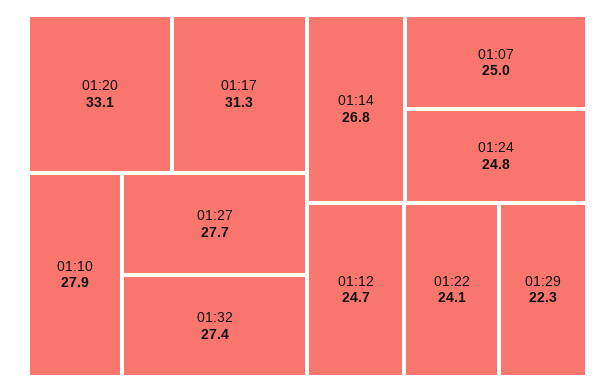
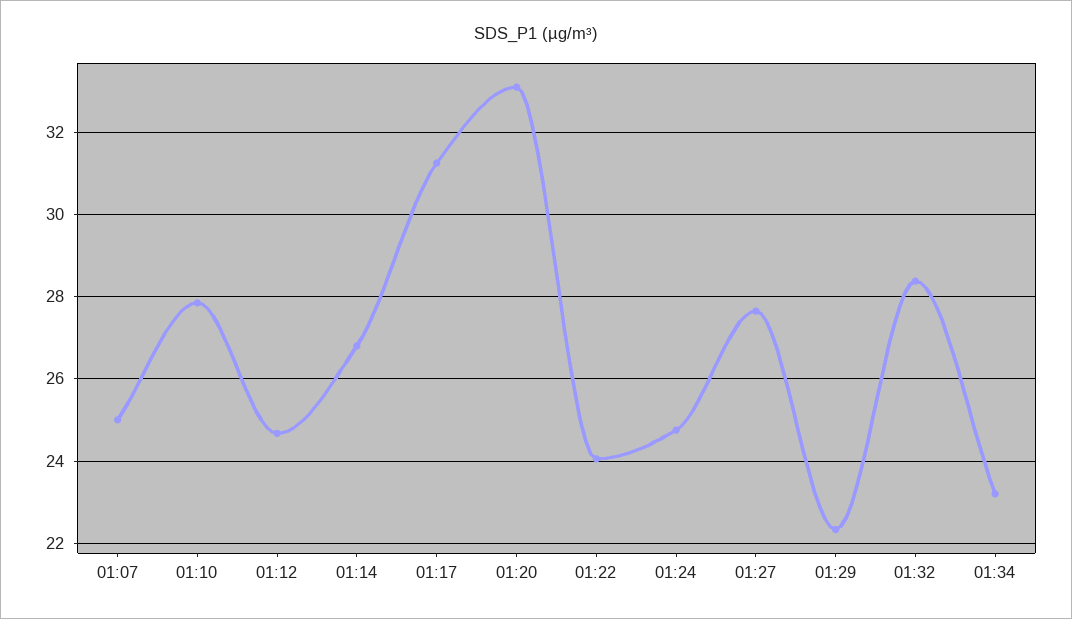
01:32: 27.4 -> 28.4
01:34: none -> 23.2

